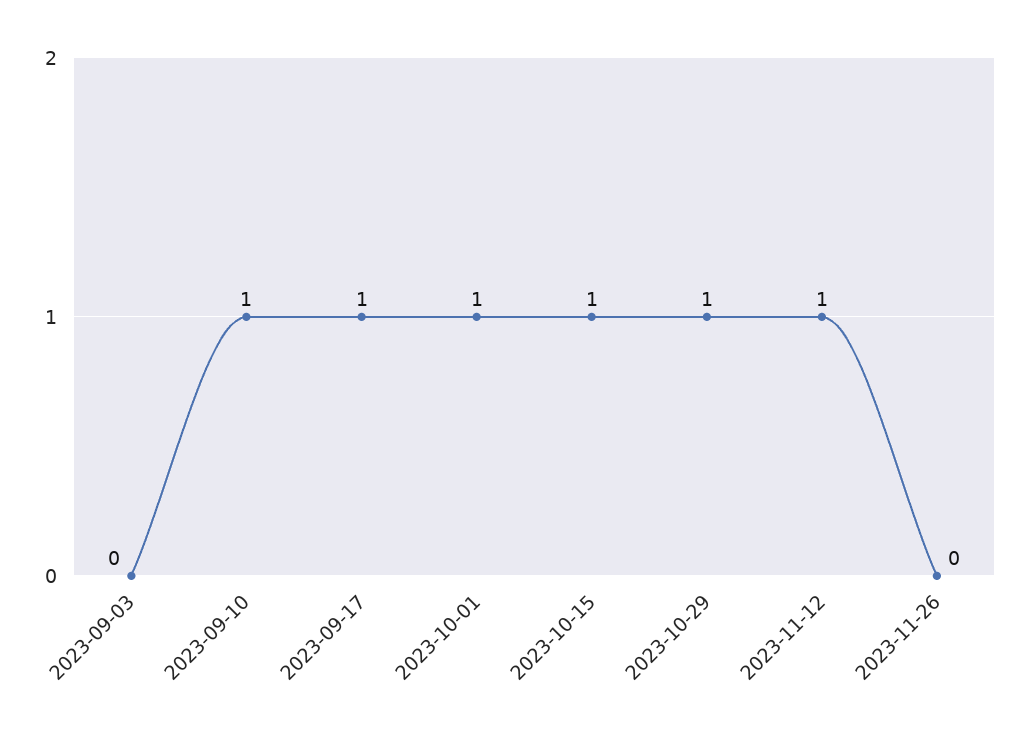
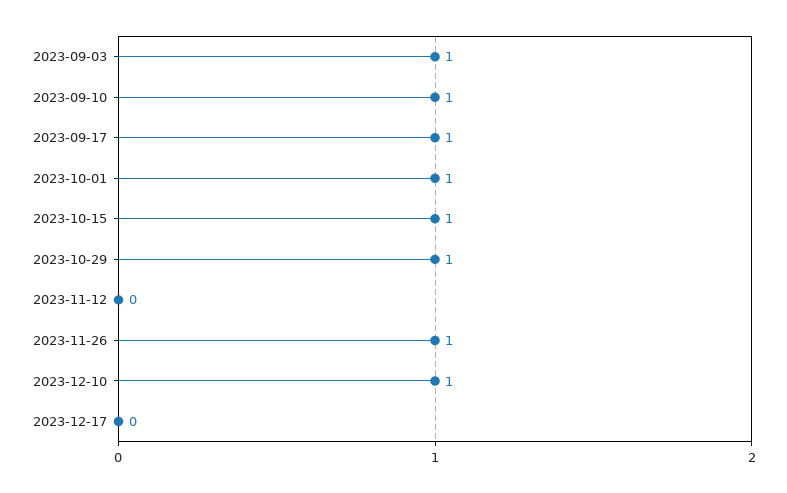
2023-09-03: 0 -> 1
2023-11-12: 1 -> 0
2023-11-26: 0 -> 1
2023-12-10: none -> 1
2023-12-17: none -> 0

